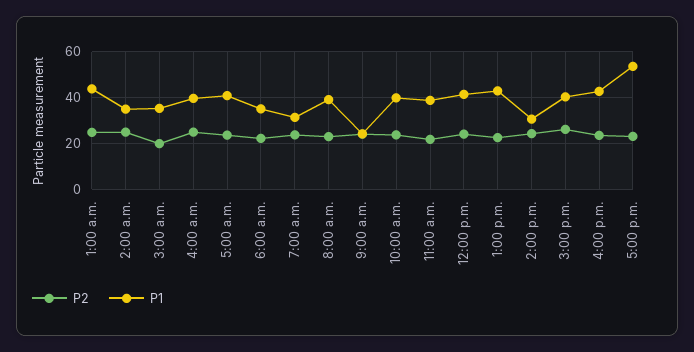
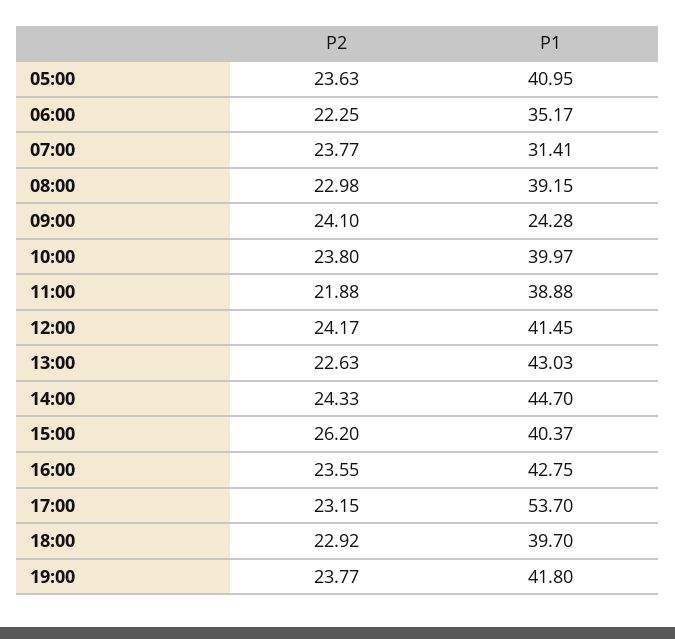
P2, 1:00 a.m.: 25 -> none
P1, 1:00 a.m.: 45 -> none
P2, 2:00 a.m.: 25 -> none
P1, 2:00 a.m.: 35 -> none
P2, 3:00 a.m.: 20 -> none
P1, 3:00 a.m.: 35 -> none
P2, 4:00 a.m.: 25 -> none
P1, 4:00 a.m.: 40 -> none
P1, 2:00 p.m.: 30 -> 44.7
P2, 18:00: none -> 22.92
P1, 18:00: none -> 39.7
P2, 19:00: none -> 23.77
P1, 19:00: none -> 41.8

